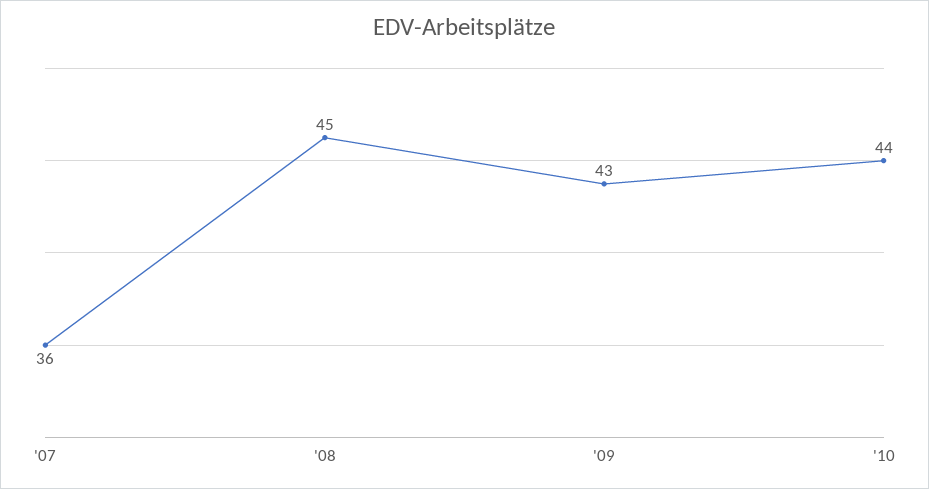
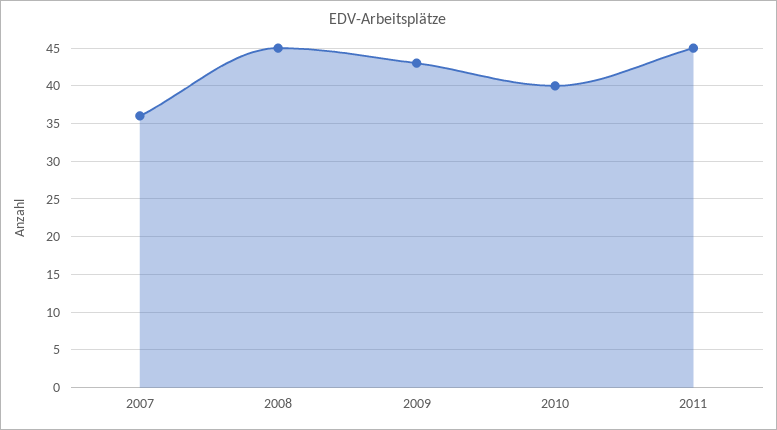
'10: 44 -> 40
2011: none -> 45

